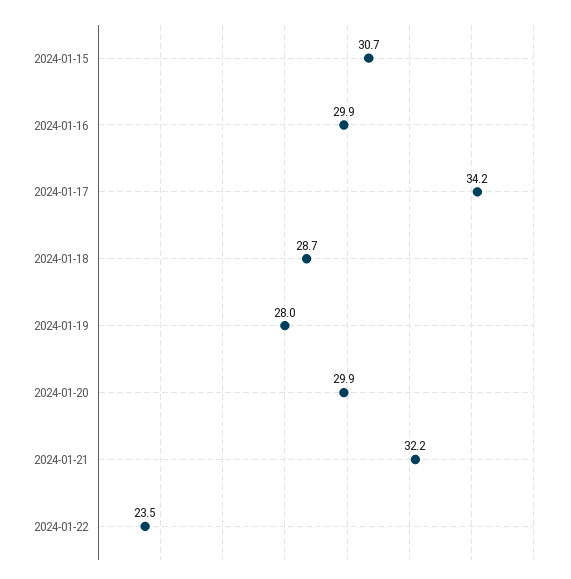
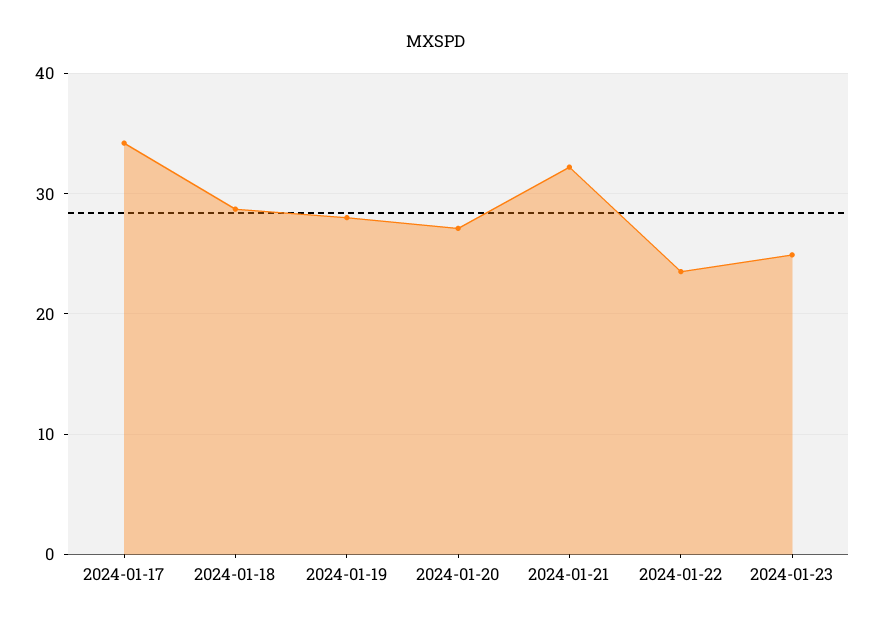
2024-01-15: 30.7 -> none
2024-01-16: 29.9 -> none
2024-01-20: 29.9 -> 27
2024-01-23: none -> 25

